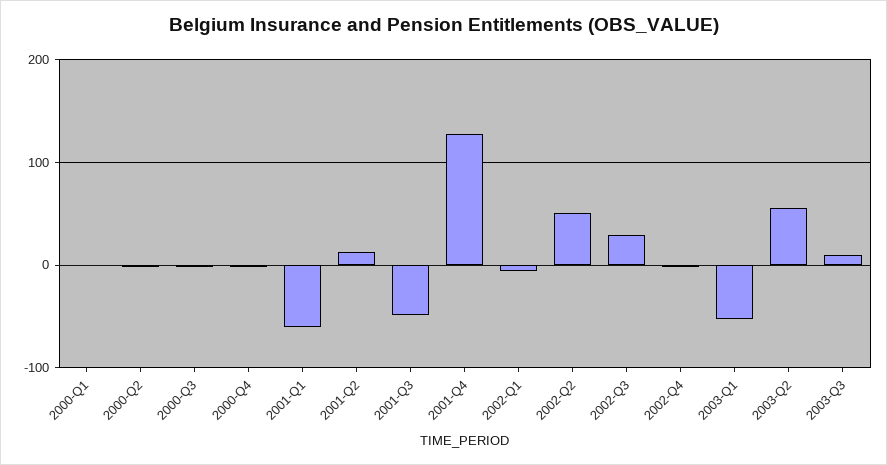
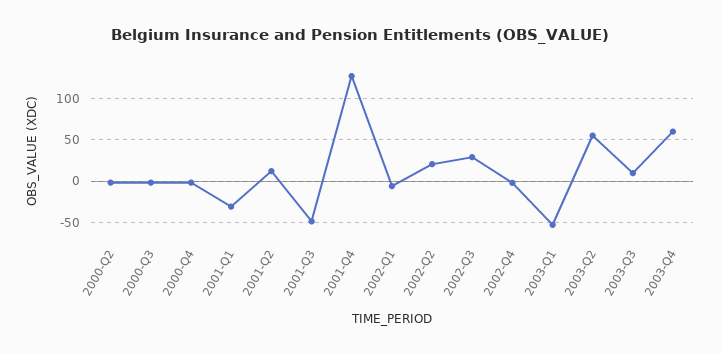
2000-Q1: 0 -> none
2001-Q1: -60 -> -30
2002-Q2: 50 -> 20
2003-Q4: none -> 60

